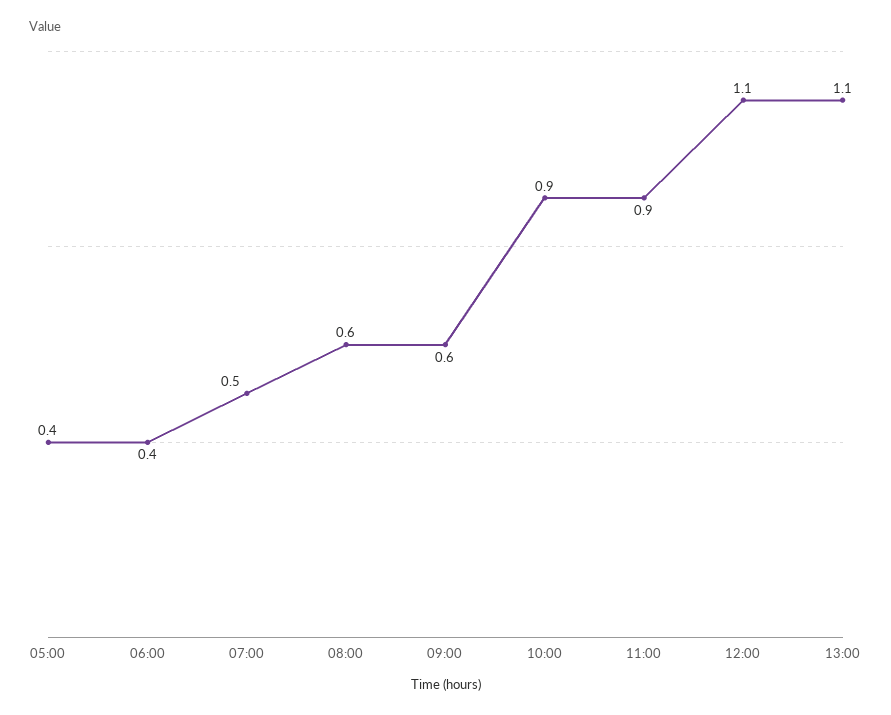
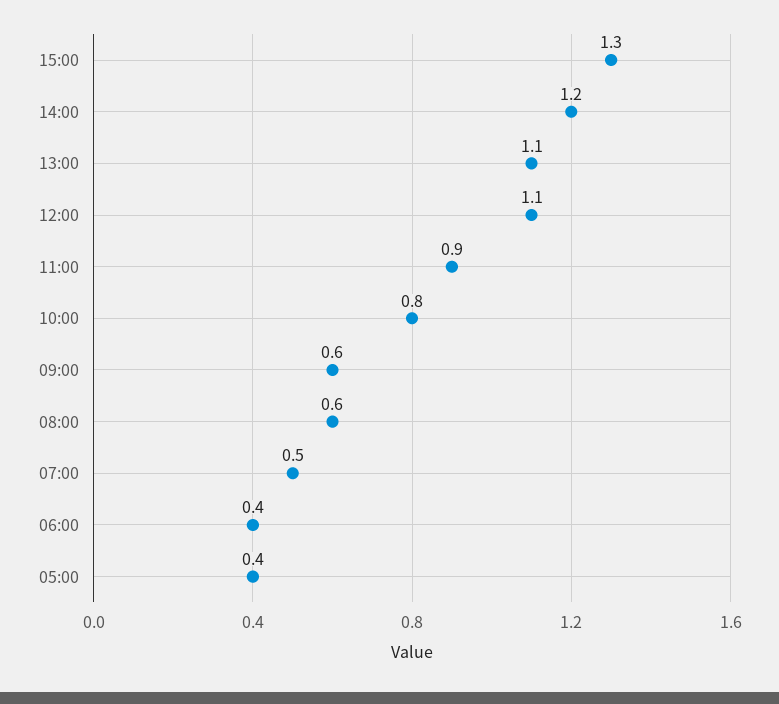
10:00: 0.9 -> 0.8
15:00: none -> 1.3
14:00: none -> 1.2

